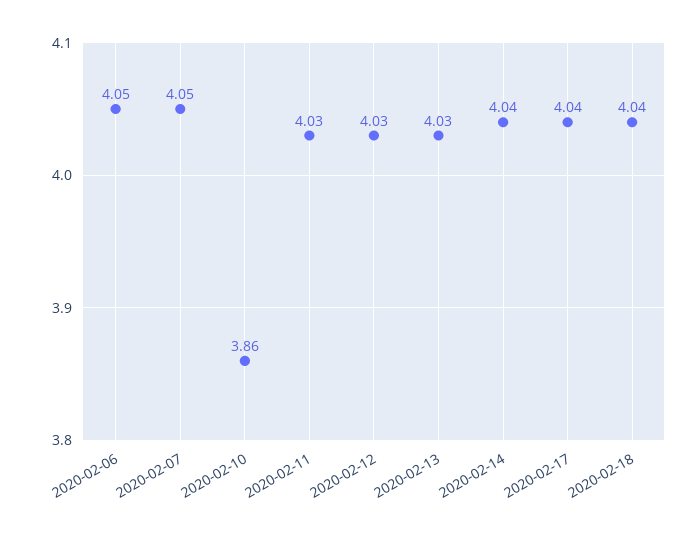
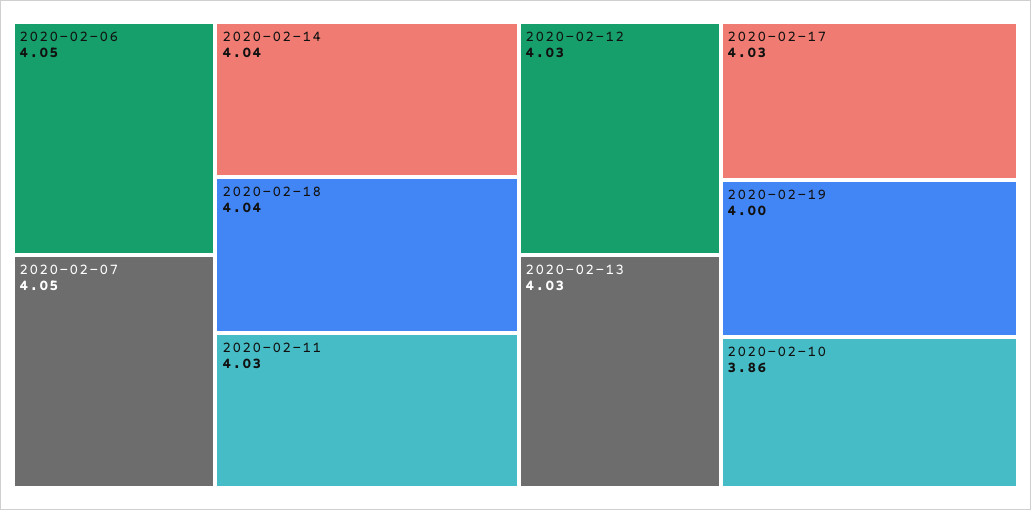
2020-02-17: 4.04 -> 4.03
2020-02-19: none -> 4

